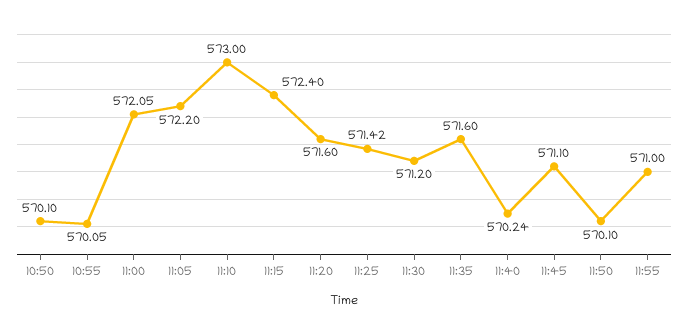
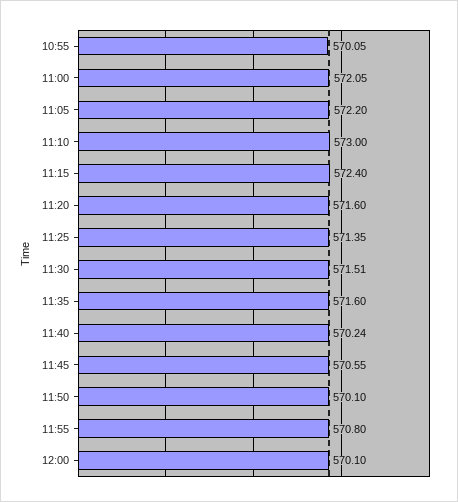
10:50: 570.1 -> none
11:25: 571.42 -> 571.35
11:30: 571.2 -> 571.51
11:45: 571.1 -> 570.55
11:55: 571 -> 570.8
12:00: none -> 570.1

